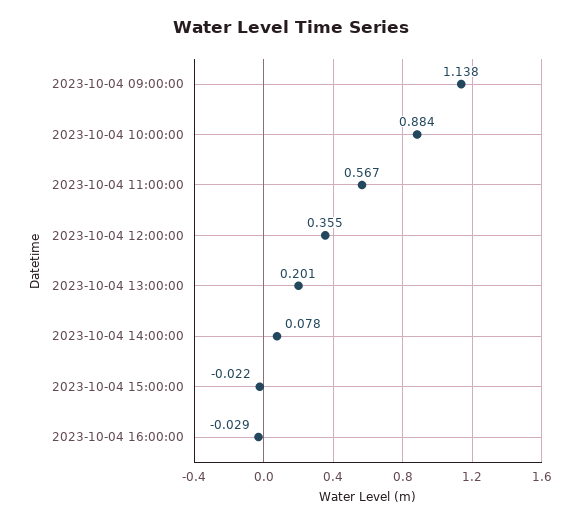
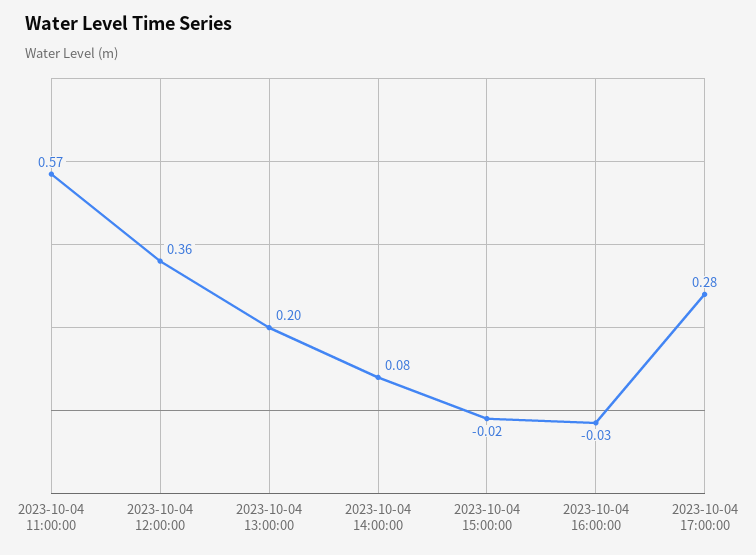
2023-10-04 09:00:00: 1.138 -> none
2023-10-04 10:00:00: 0.884 -> none
2023-10-04 17:00:00: none -> 0.28

